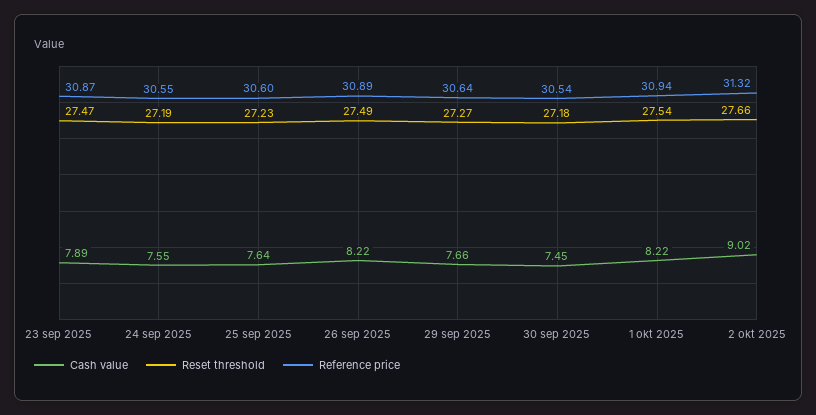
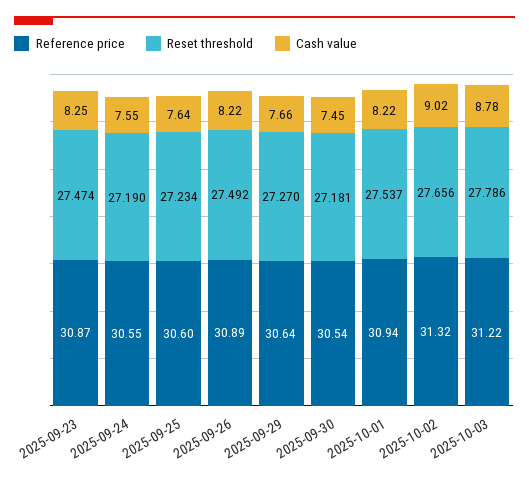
Cash value, 23 sep 2025: 7.89 -> 8.25
Reference price, 2025-10-03: none -> 31.22
Reset threshold, 2025-10-03: none -> 27.786
Cash value, 2025-10-03: none -> 8.78

